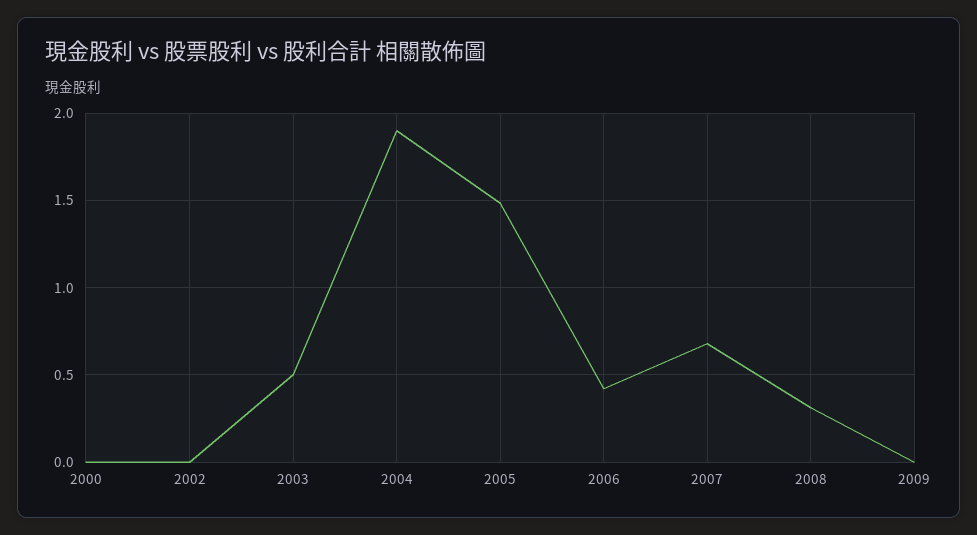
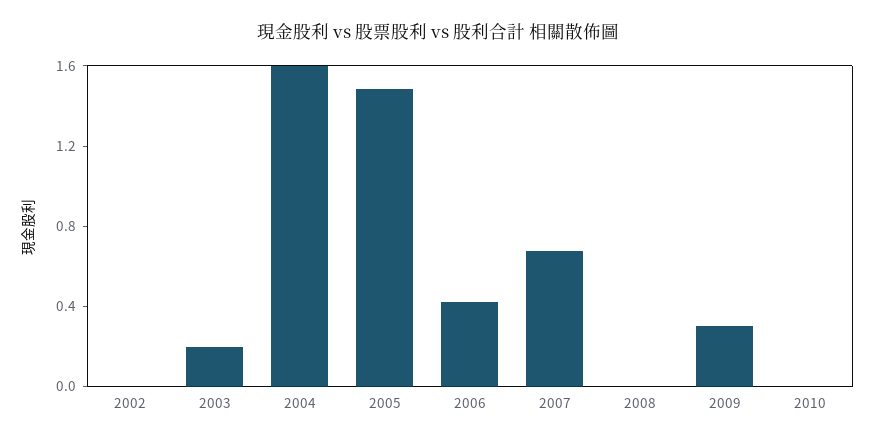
2000: 0 -> none
2003: 0.5 -> 0.2
2004: 1.9 -> 1.6
2008: 0.3 -> 0
2009: 0 -> 0.3
2010: none -> 0

